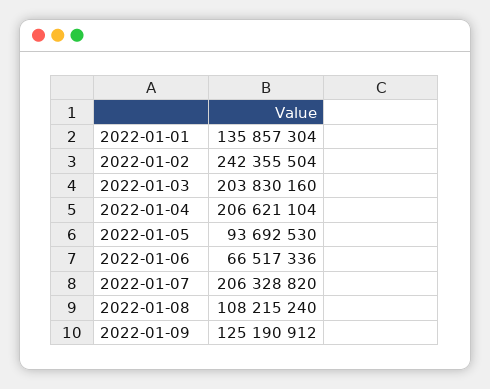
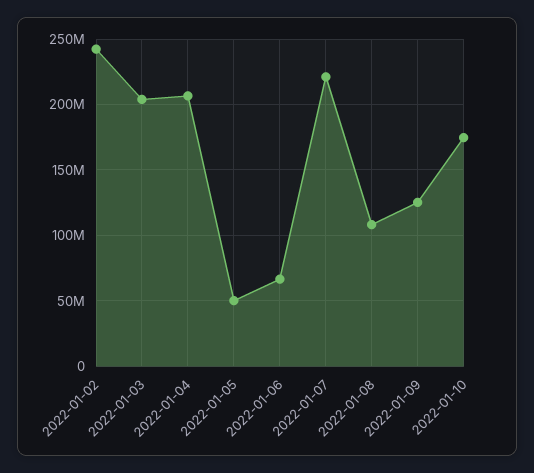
2022-01-01: 135857304 -> none
2022-01-05: 93692530 -> 50000000
2022-01-07: 206328820 -> 220000000
2022-01-10: none -> 175000000

